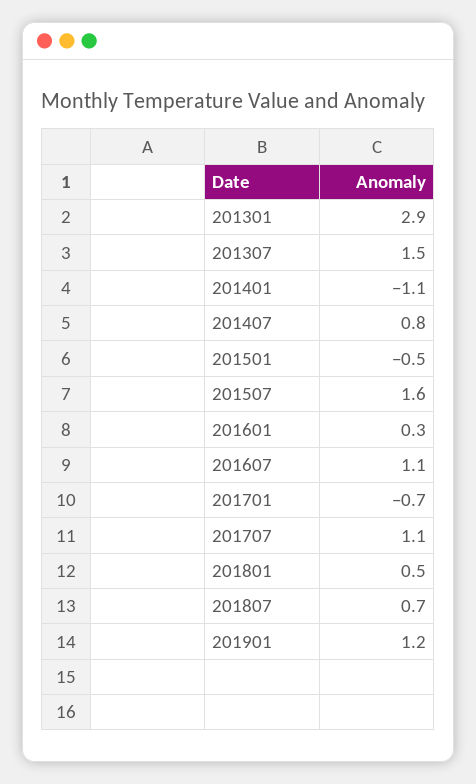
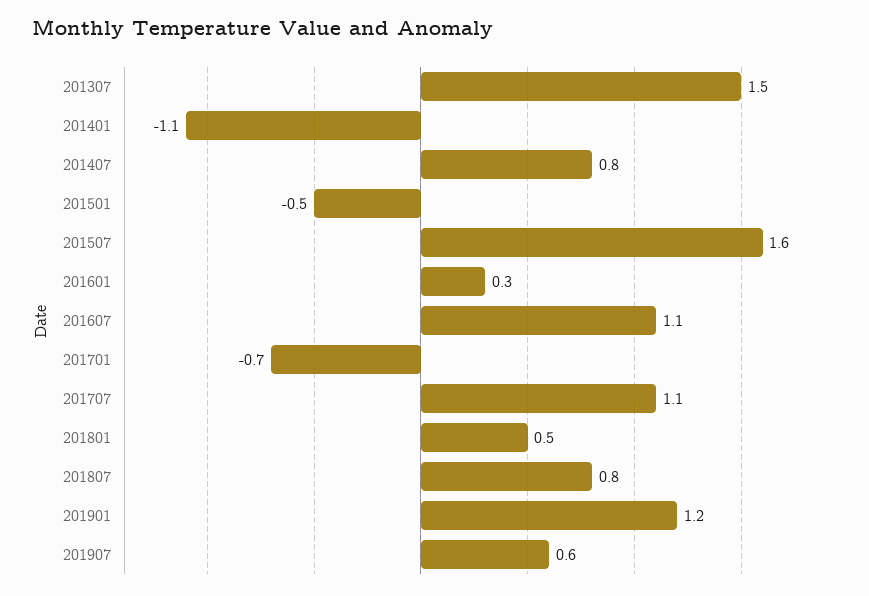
201301: 2.9 -> none
201807: 0.7 -> 0.8
201907: none -> 0.6

